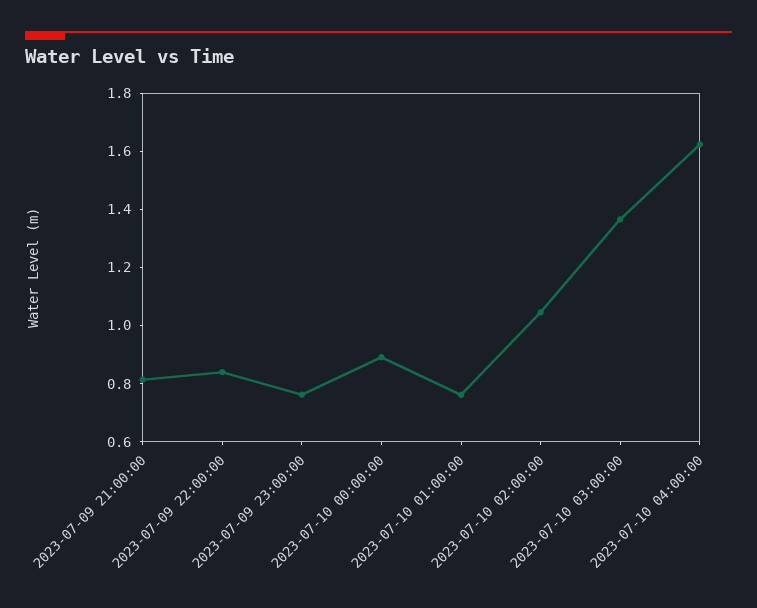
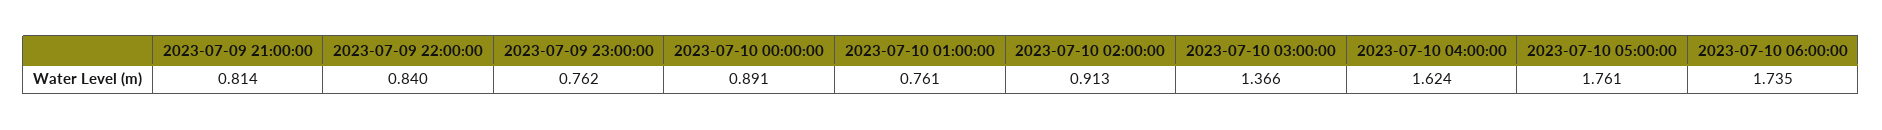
2023-07-10 02:00:00: 1.05 -> 0.913
2023-07-10 05:00:00: none -> 1.761
2023-07-10 06:00:00: none -> 1.735

